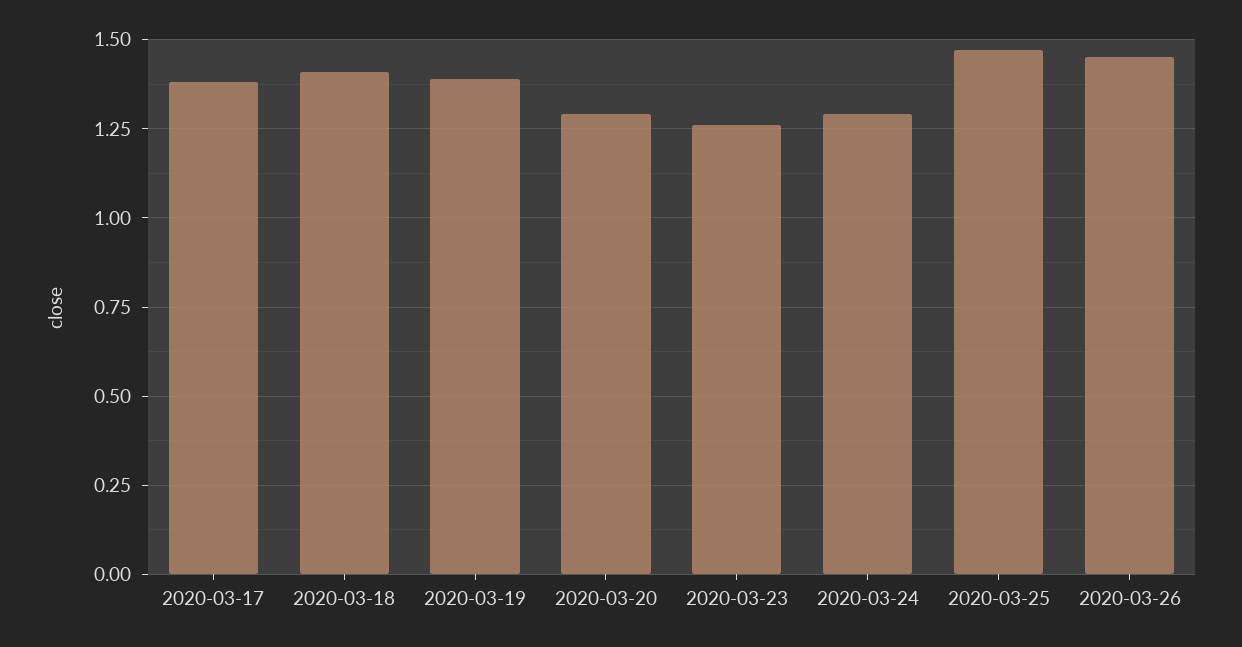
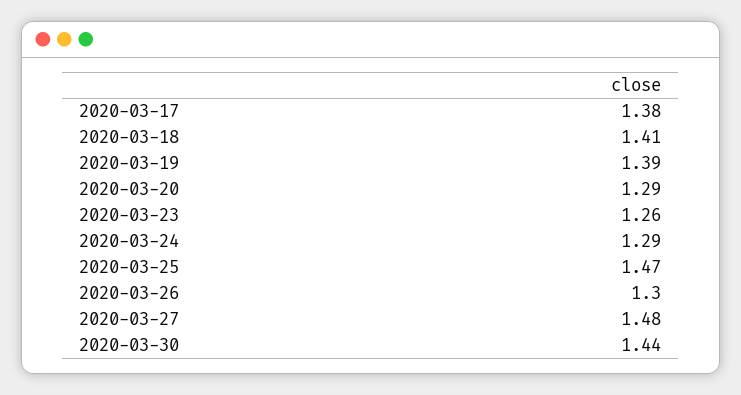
2020-03-26: 1.45 -> 1.3
2020-03-27: none -> 1.48
2020-03-30: none -> 1.44

